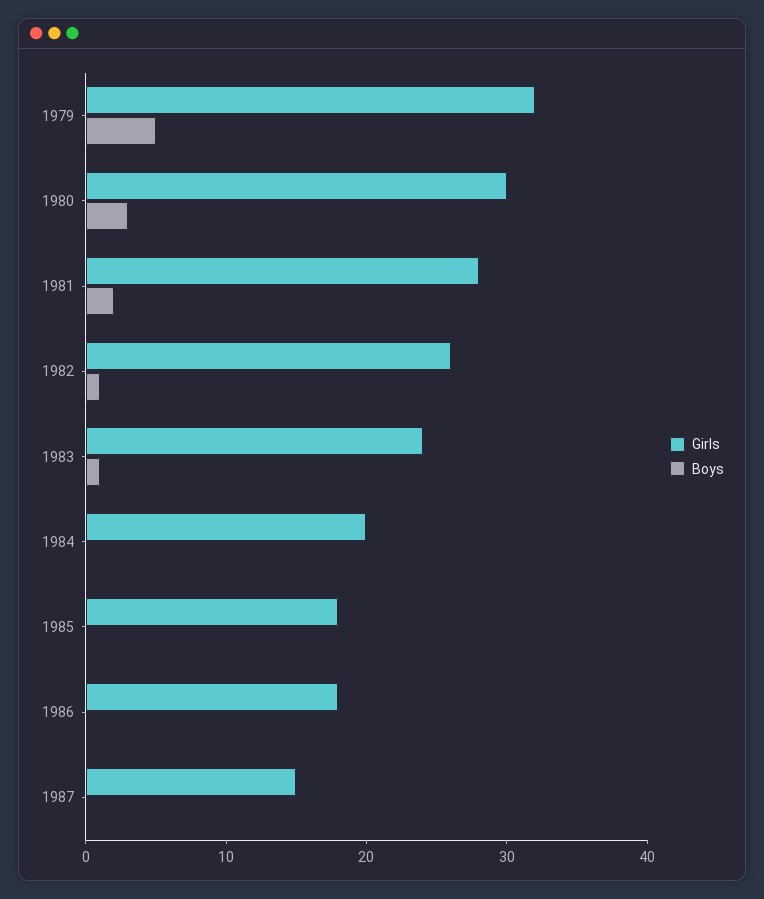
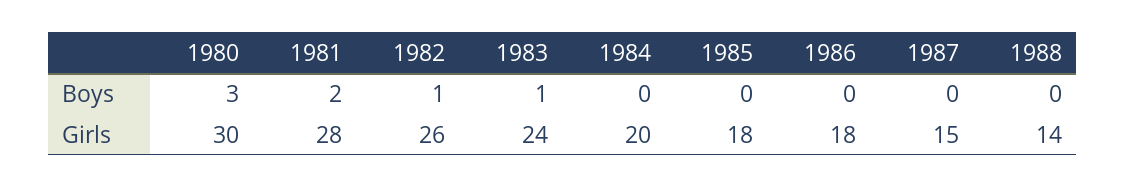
Girls, 1979: 32 -> none
Boys, 1979: 5 -> none
Boys, 1988: none -> 0
Girls, 1988: none -> 14

